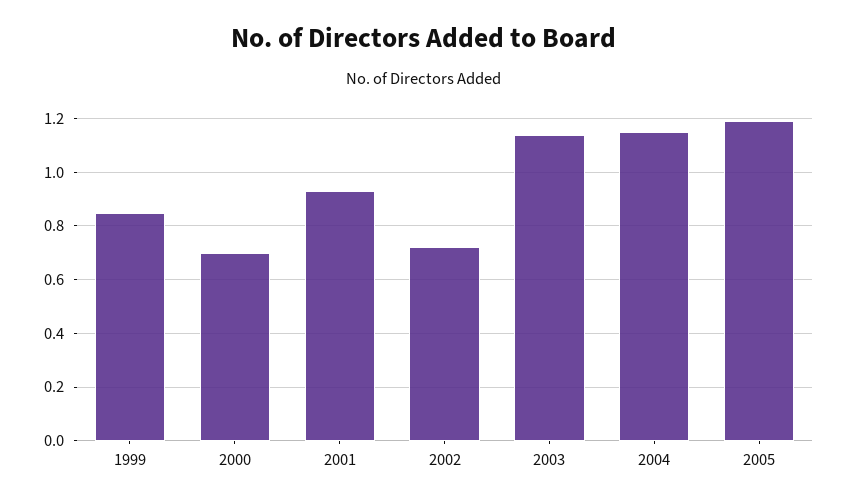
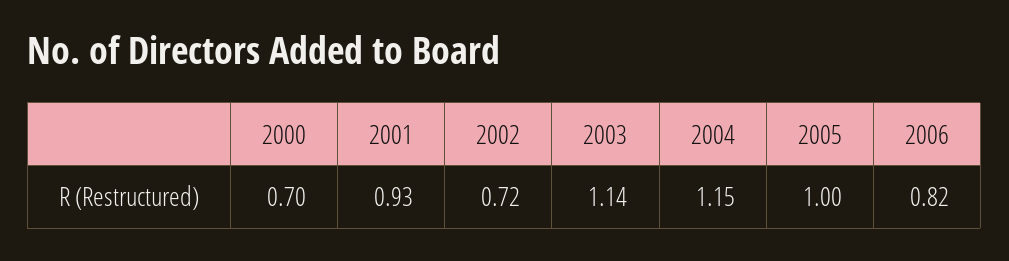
1999: 0.85 -> none
2005: 1.2 -> 1
2006: none -> 0.82

